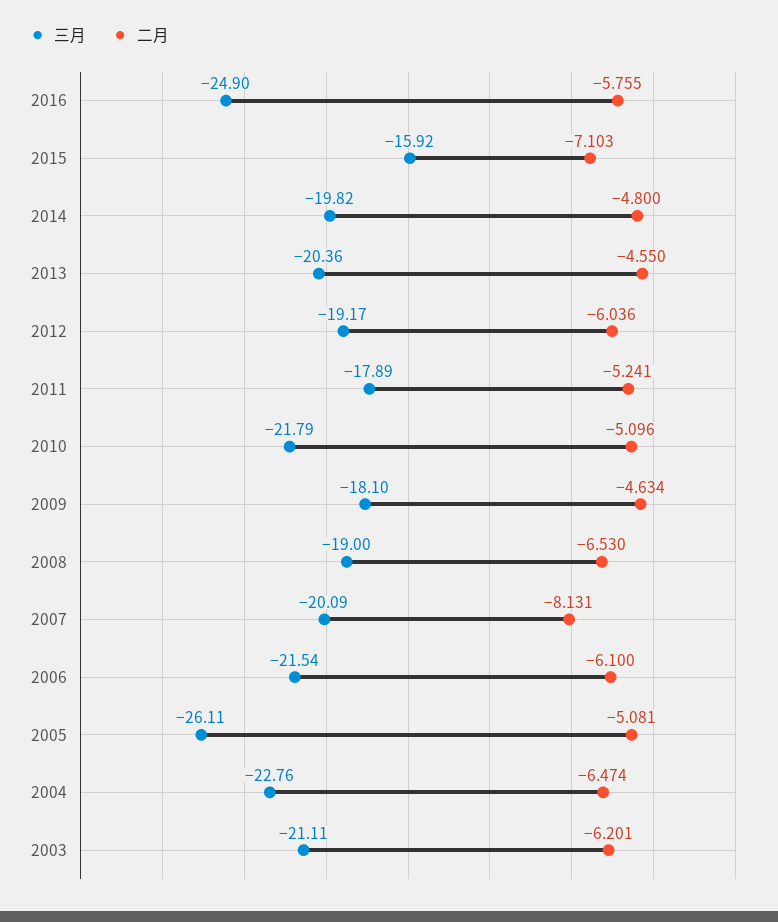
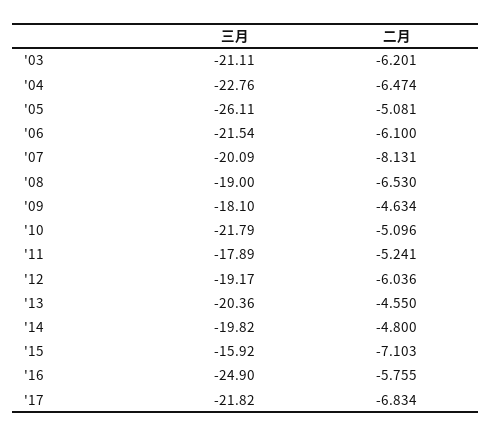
三月, '17: none -> -21.82
二月, '17: none -> -6.834

